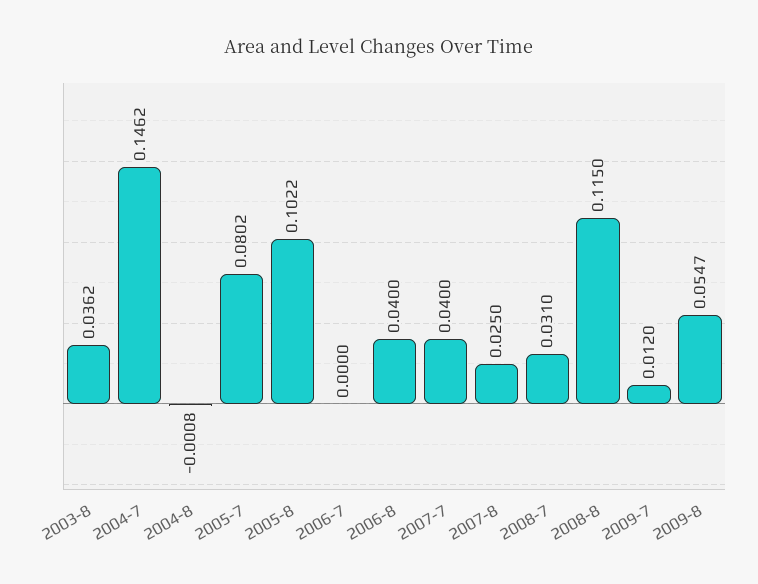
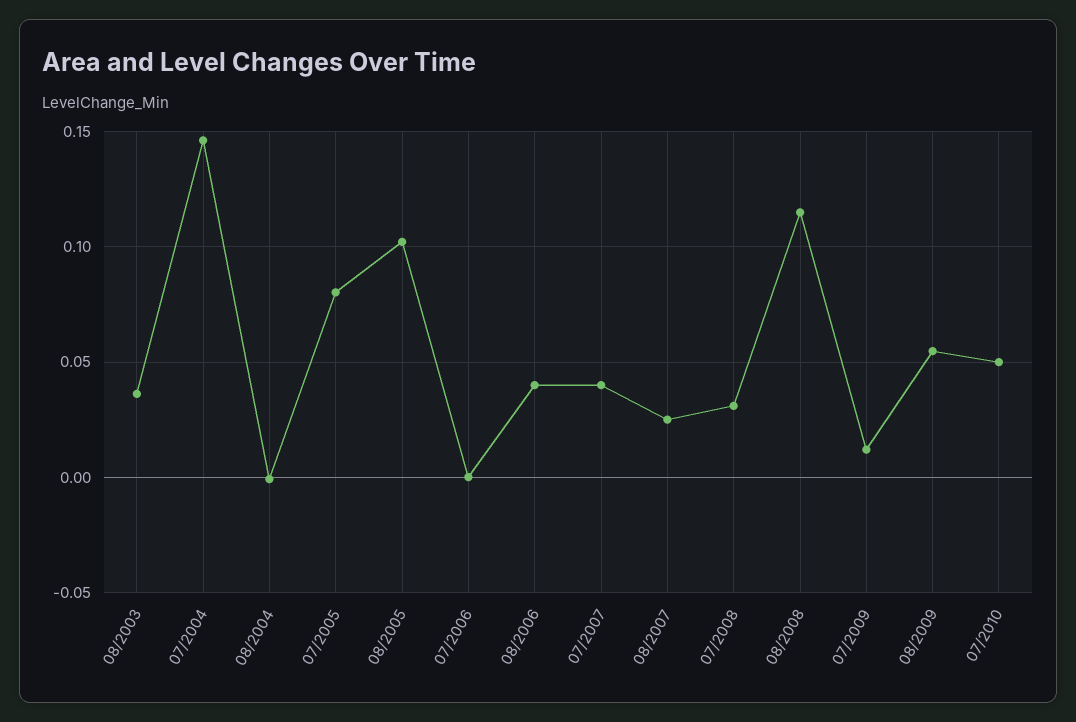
07/2010: none -> 0.05

